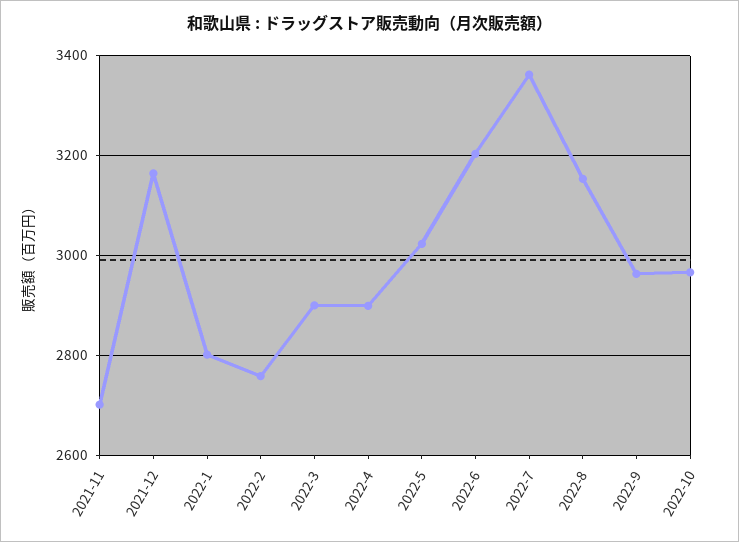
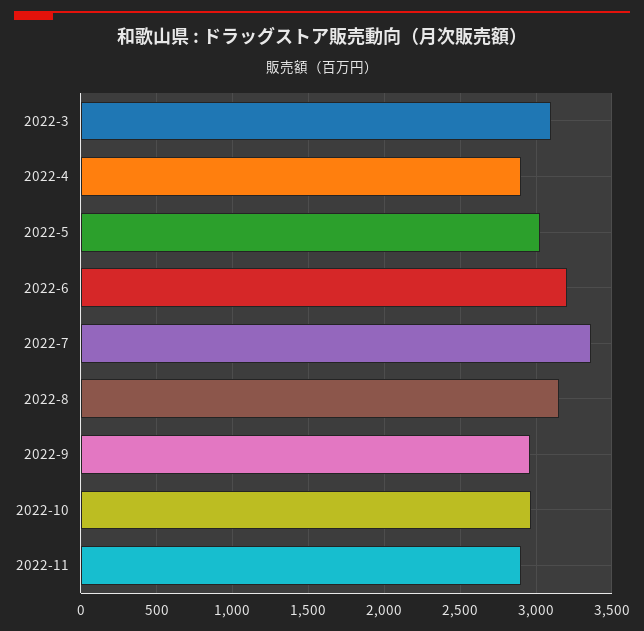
2021-11: 2700 -> none
2021-12: 3160 -> none
2022-1: 2800 -> none
2022-2: 2760 -> none
2022-3: 2900 -> 3100
2022-11: none -> 2900

